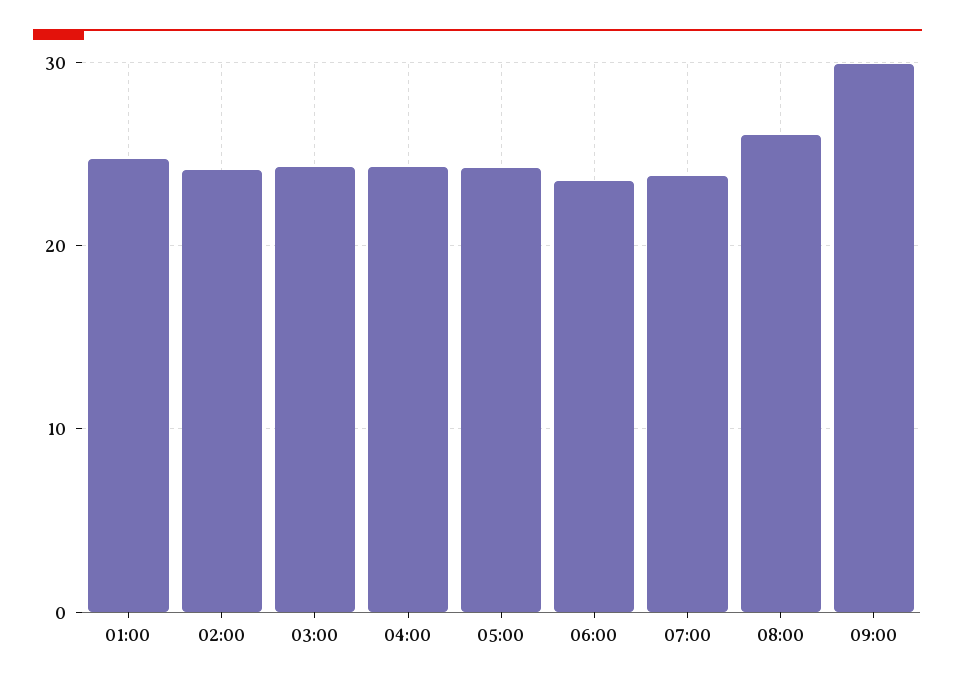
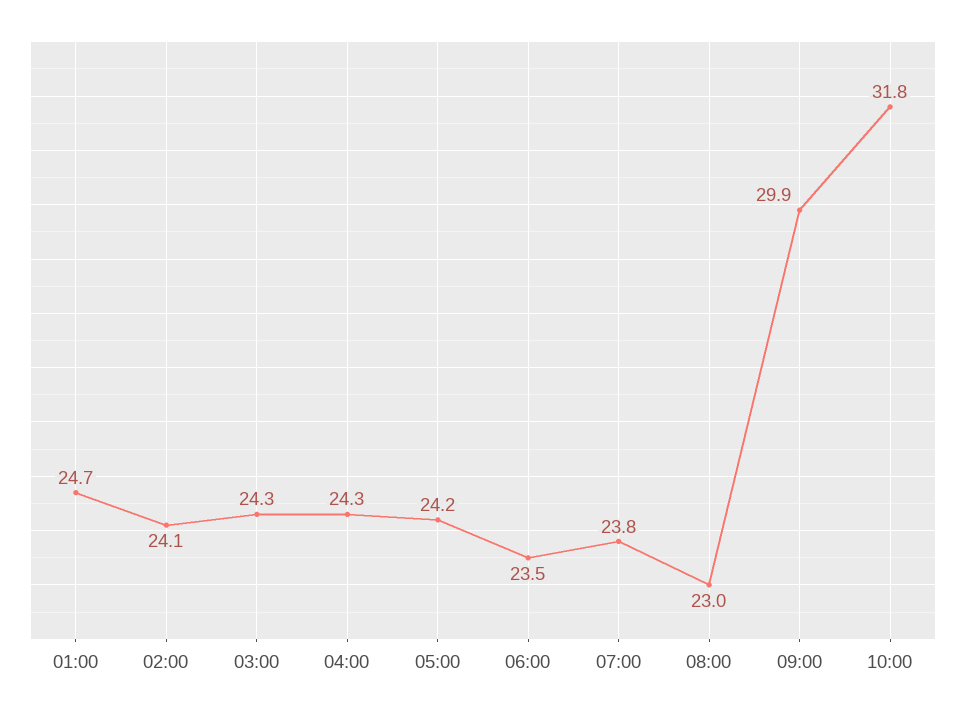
08:00: 26 -> 23
10:00: none -> 31.8

